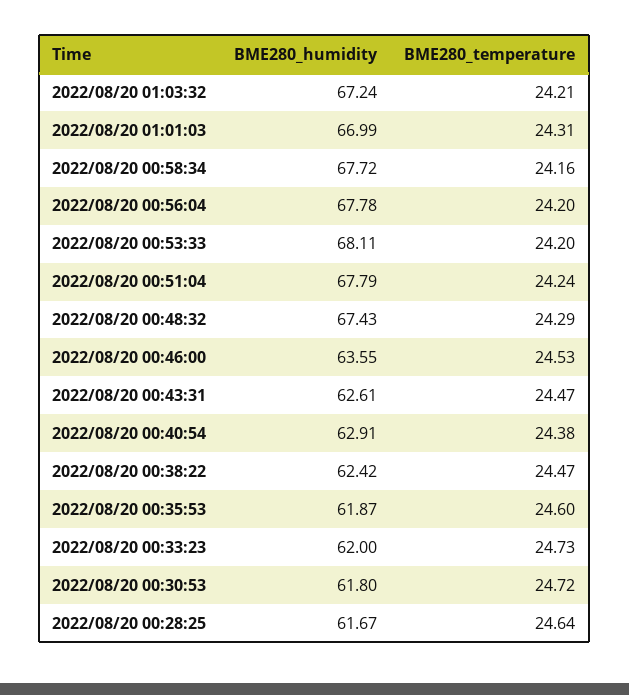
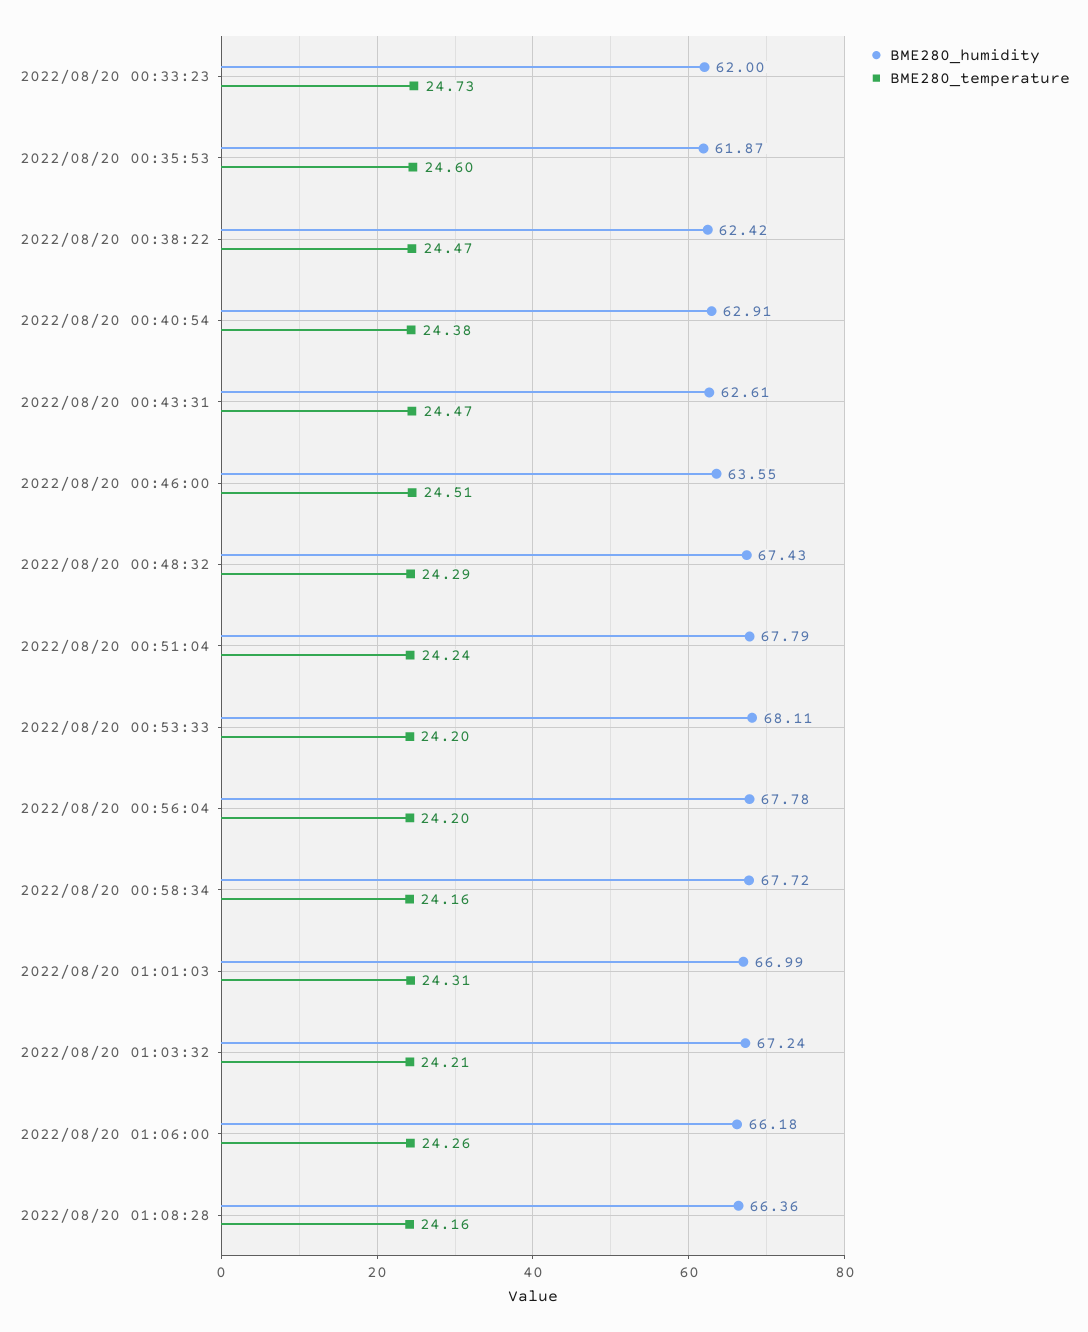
BME280_temperature, 2022/08/20 00:46:00: 24.53 -> 24.51
BME280_humidity, 2022/08/20 00:30:53: 61.8 -> none
BME280_temperature, 2022/08/20 00:30:53: 24.72 -> none
BME280_humidity, 2022/08/20 00:28:25: 61.67 -> none
BME280_temperature, 2022/08/20 00:28:25: 24.64 -> none
BME280_humidity, 2022/08/20 01:06:00: none -> 66.18
BME280_temperature, 2022/08/20 01:06:00: none -> 24.26
BME280_humidity, 2022/08/20 01:08:28: none -> 66.36
BME280_temperature, 2022/08/20 01:08:28: none -> 24.16

